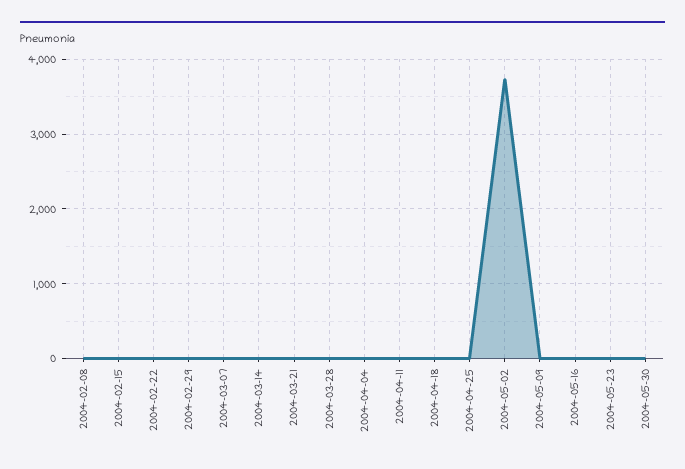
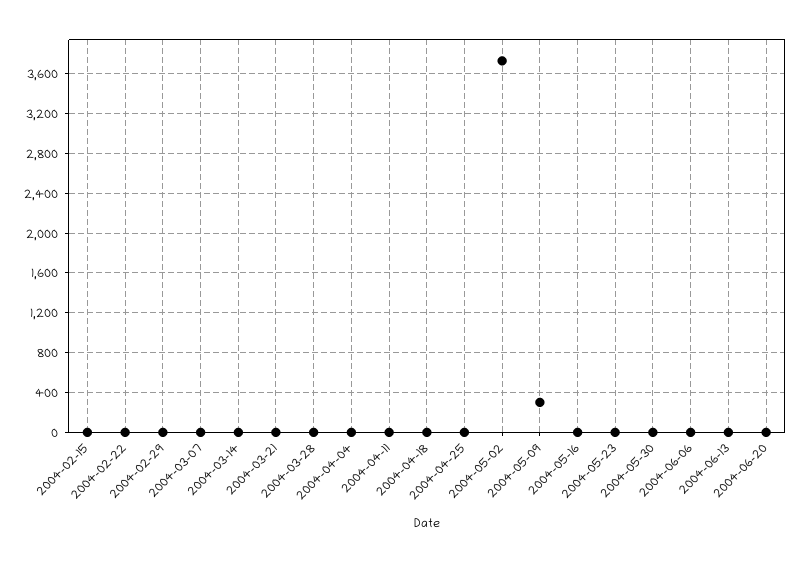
2004-02-08: 0 -> none
2004-05-09: 0 -> 300
2004-06-06: none -> 0
2004-06-13: none -> 0
2004-06-20: none -> 0

